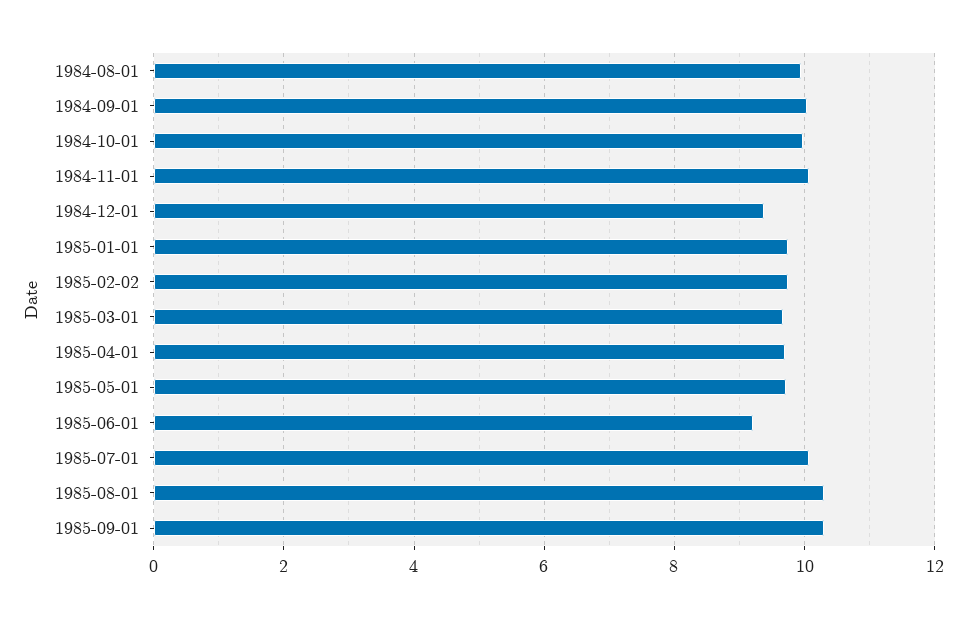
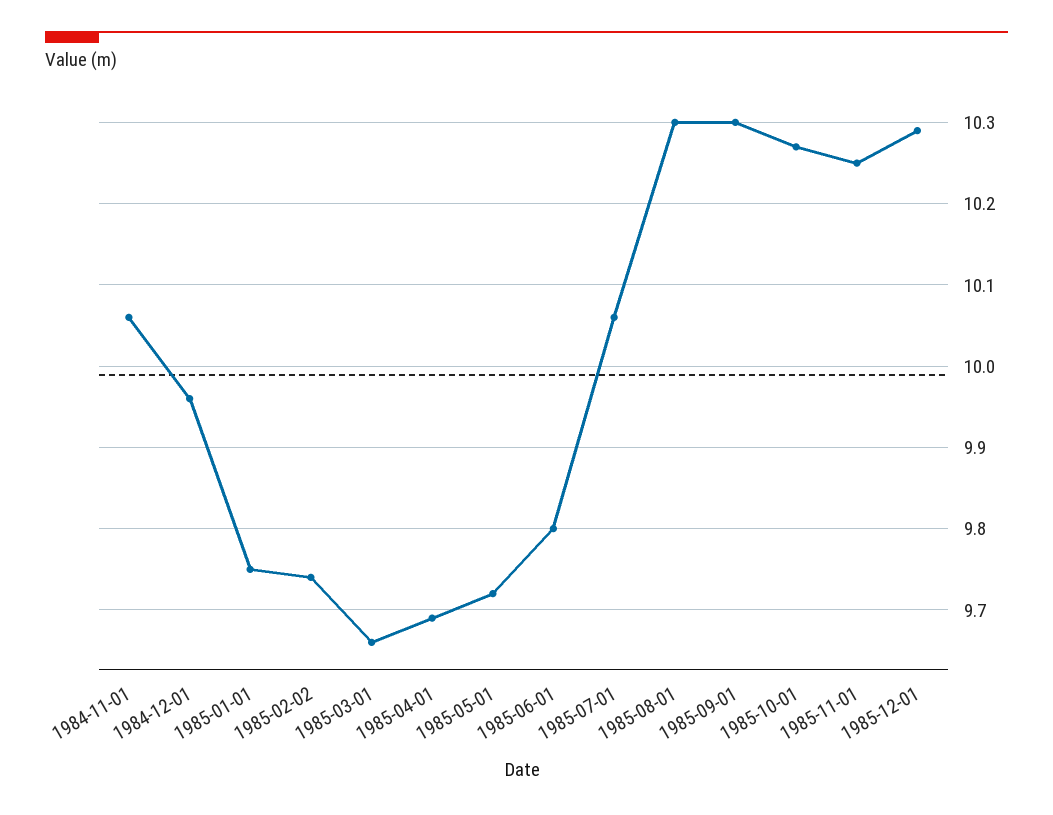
1984-08-01: 10 -> none
1984-09-01: 10 -> none
1984-10-01: 10 -> none
1984-12-01: 9.4 -> 9.96
1985-06-01: 9.2 -> 9.8
1985-10-01: none -> 10.27
1985-11-01: none -> 10.25
1985-12-01: none -> 10.29

